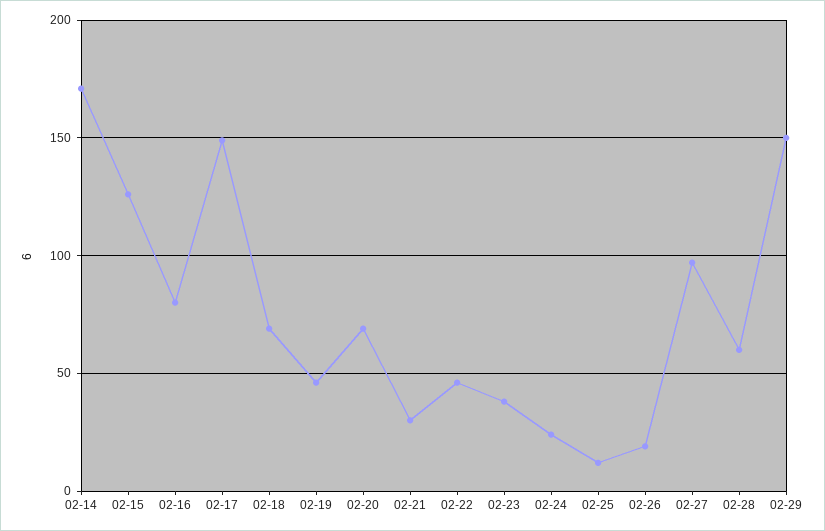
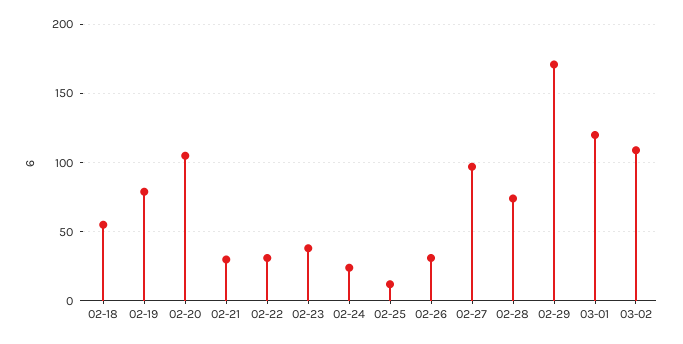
02-14: 170 -> none
02-15: 125 -> none
02-16: 80 -> none
02-17: 150 -> none
02-18: 70 -> 55
02-19: 45 -> 80
02-20: 70 -> 105
02-22: 45 -> 30
02-26: 20 -> 30
02-28: 60 -> 75
02-29: 150 -> 170
03-01: none -> 120
03-02: none -> 110

